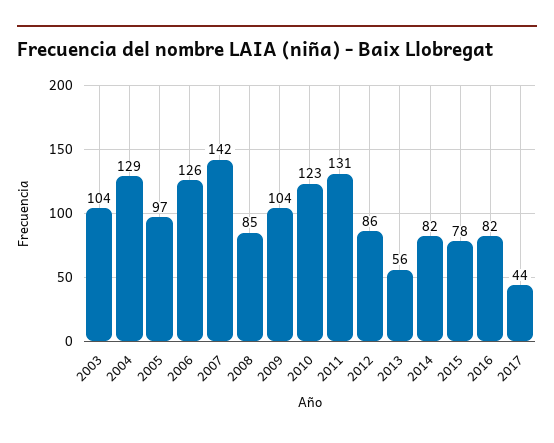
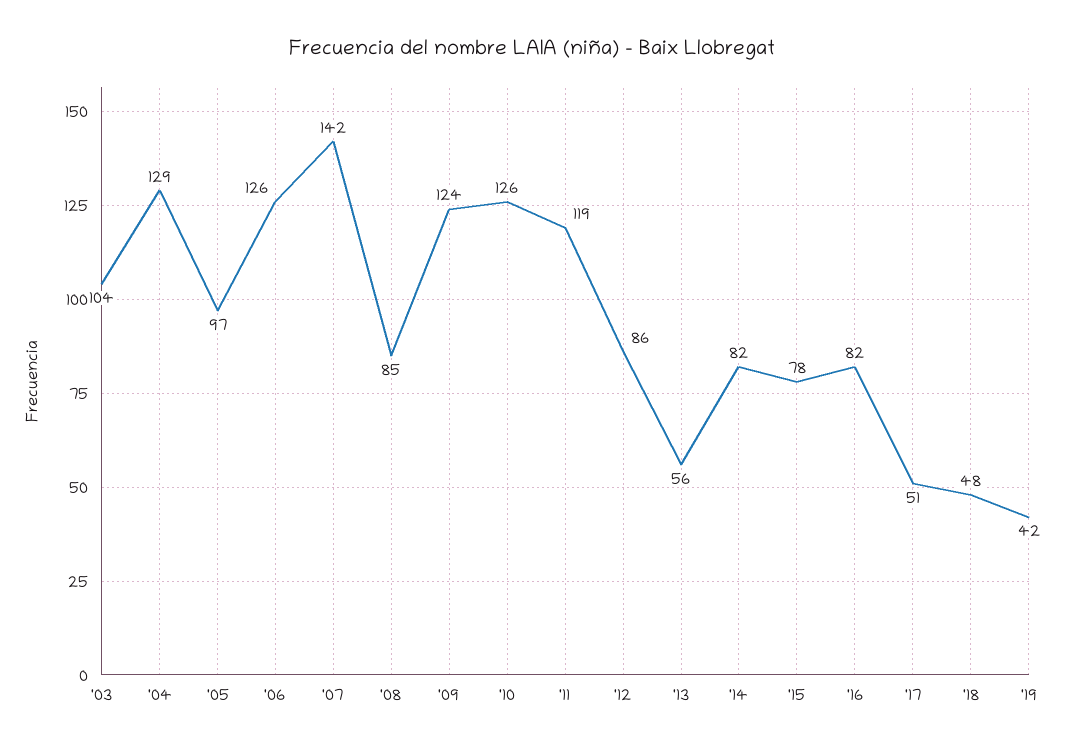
2009: 104 -> 124
2010: 123 -> 126
2011: 131 -> 119
2017: 44 -> 51
'18: none -> 48
'19: none -> 42

